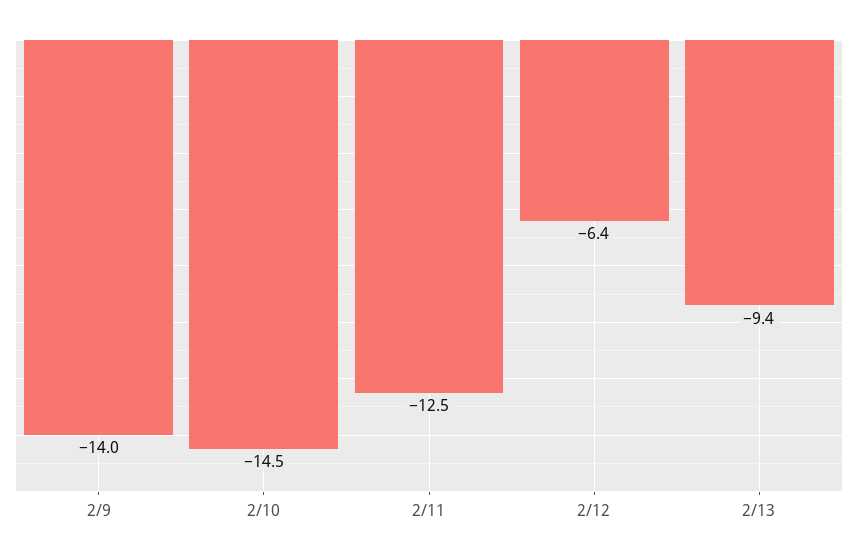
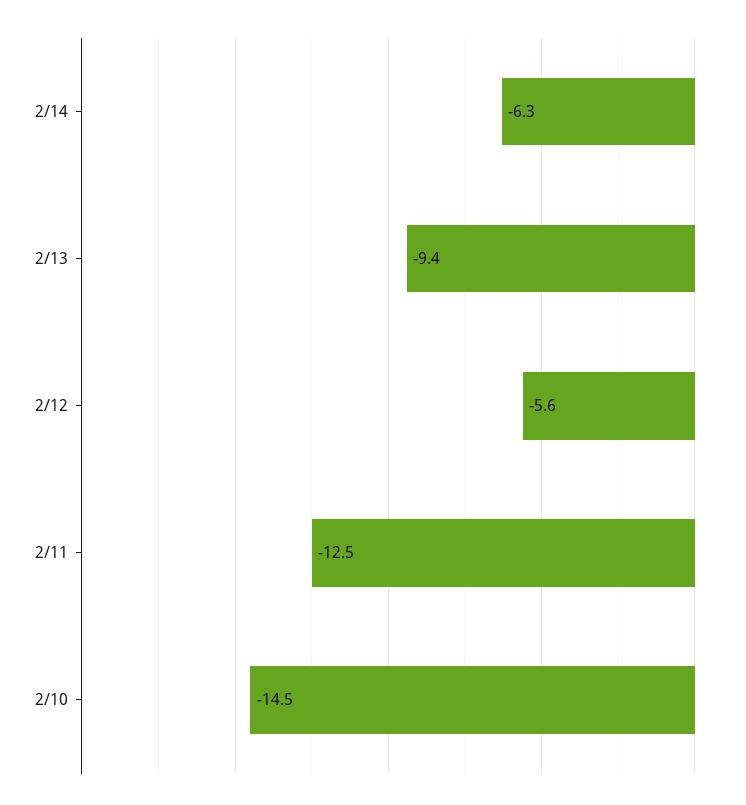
2/9: -14 -> none
2/12: -6.4 -> -5.6
2/14: none -> -6.3

